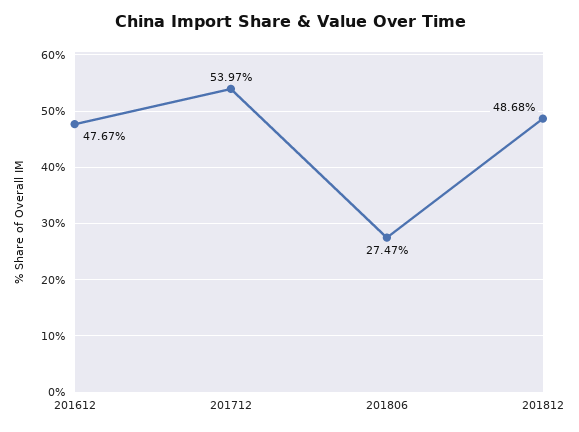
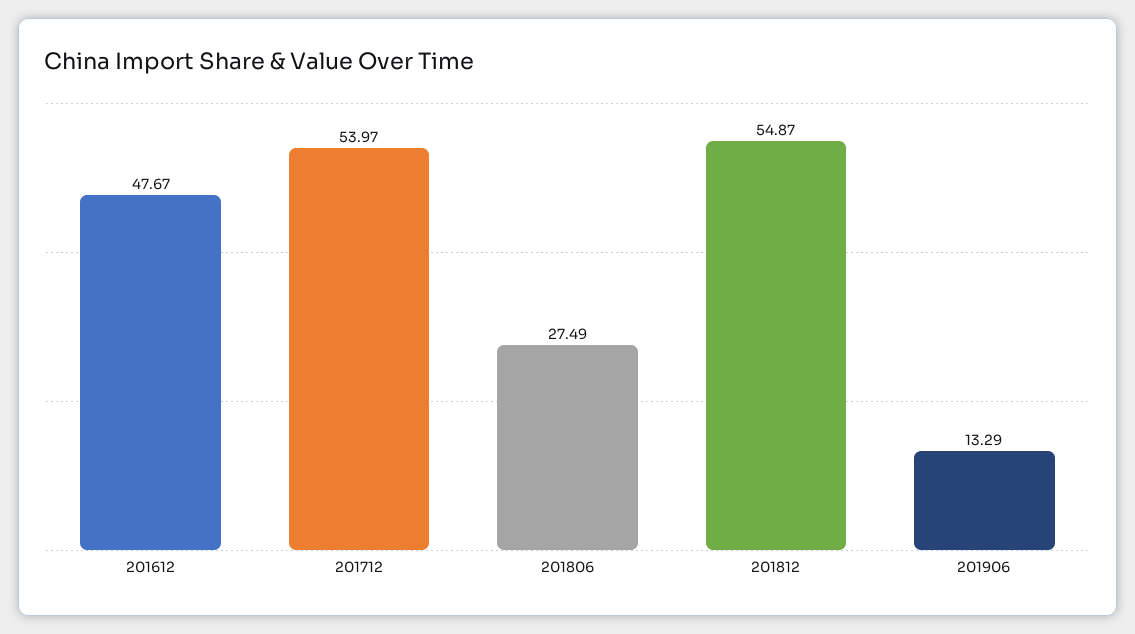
201806: 27.47 -> 27.49
201812: 48.68 -> 54.87
201906: none -> 13.29

